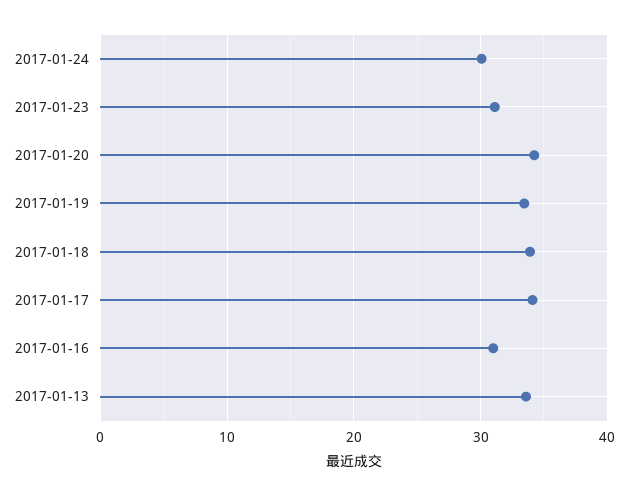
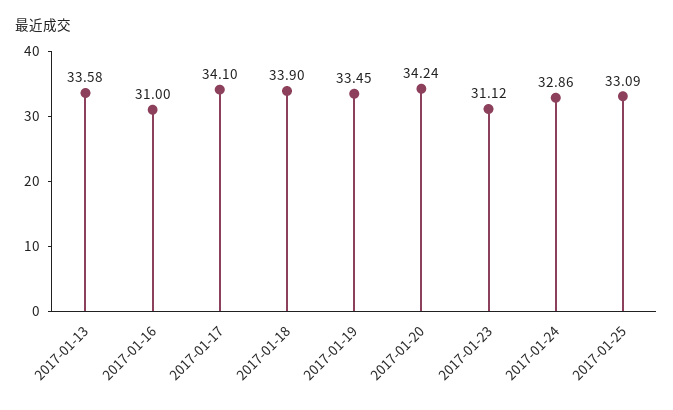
2017-01-24: 30 -> 32.86
2017-01-25: none -> 33.09

